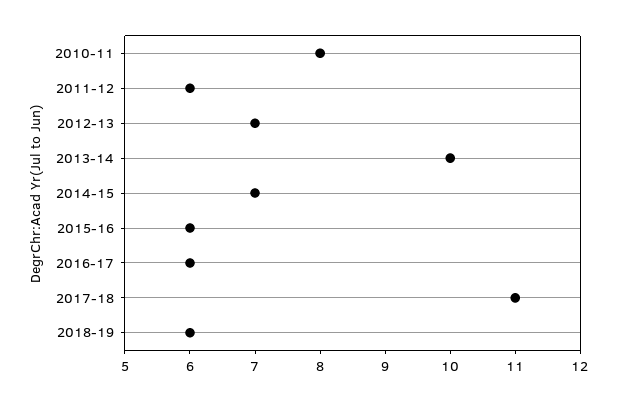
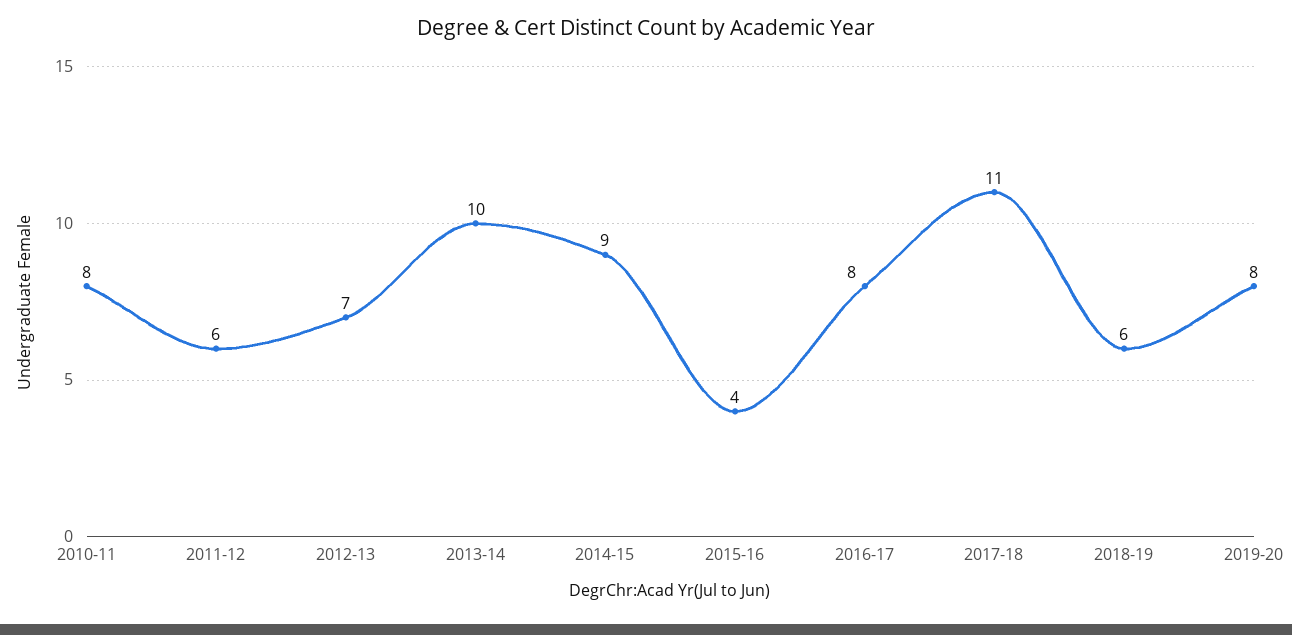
2014-15: 7 -> 9
2015-16: 6 -> 4
2016-17: 6 -> 8
2019-20: none -> 8

